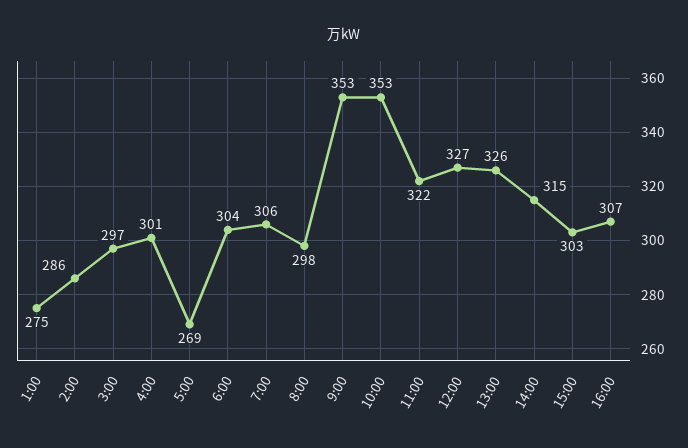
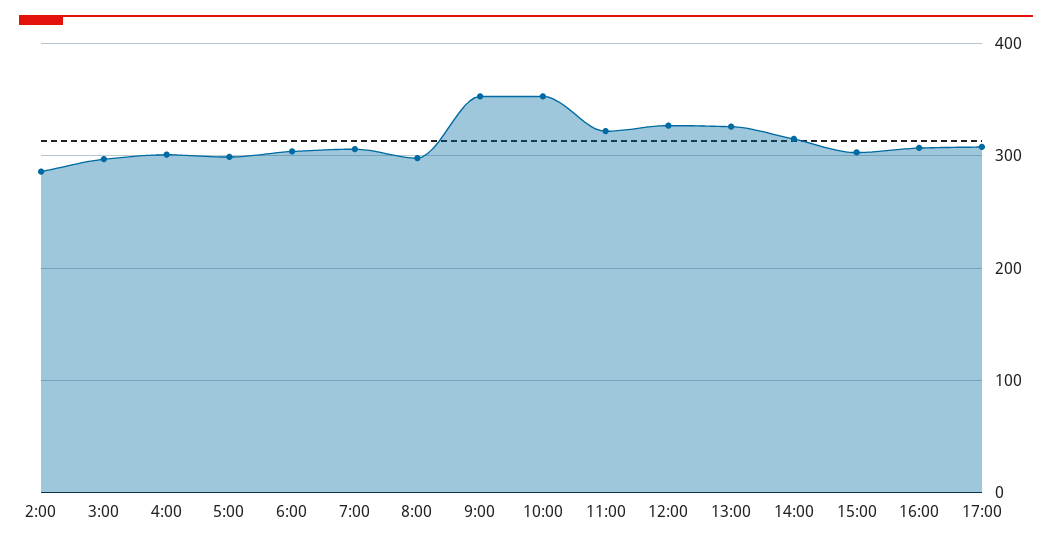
1:00: 275 -> none
5:00: 269 -> 300
17:00: none -> 310

